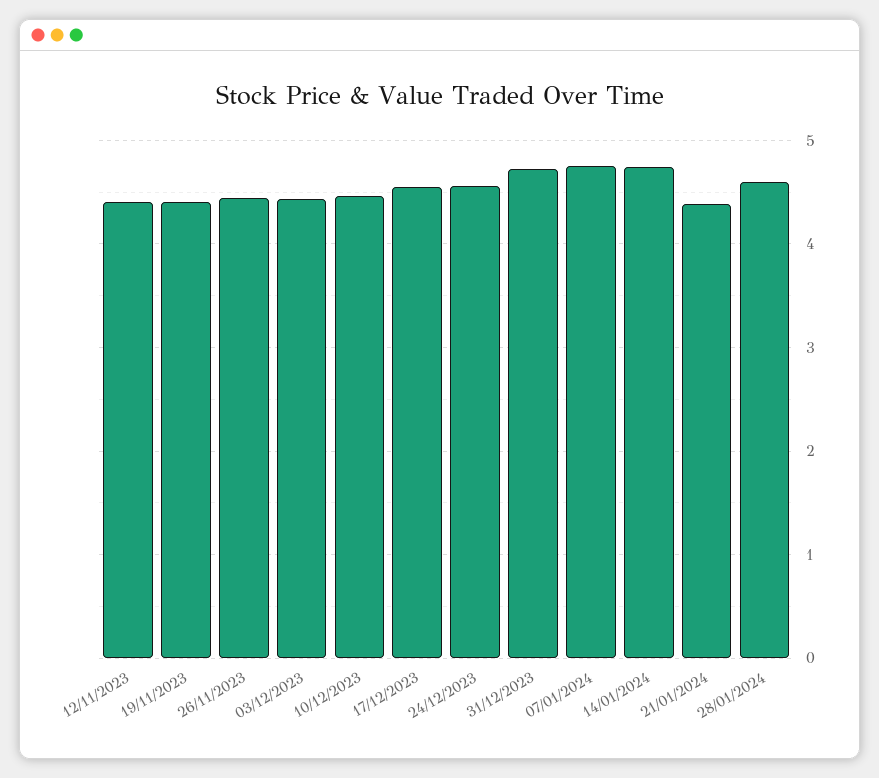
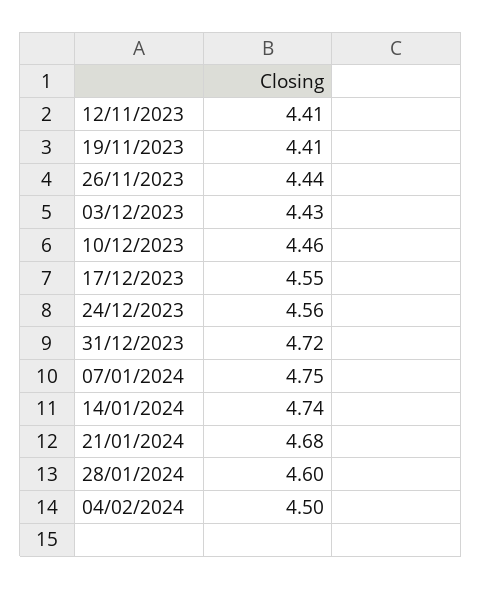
21/01/2024: 4.4 -> 4.68
04/02/2024: none -> 4.5

